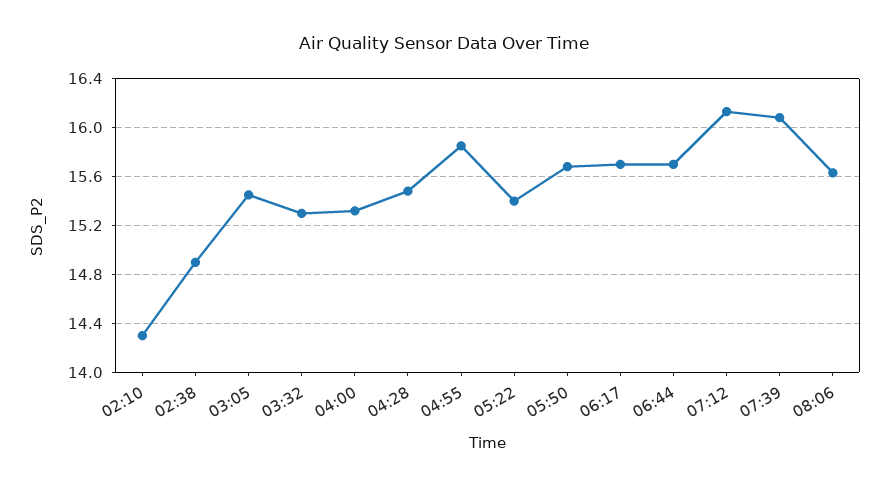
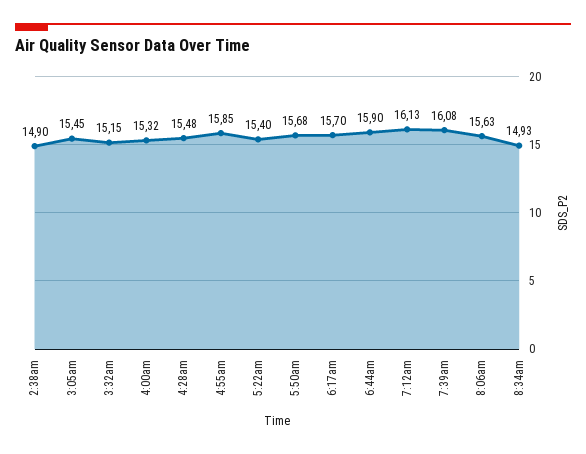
02:10: 14.3 -> none
03:32: 15.3 -> 15.15
06:44: 15.7 -> 15.9
8:34am: none -> 14.93

